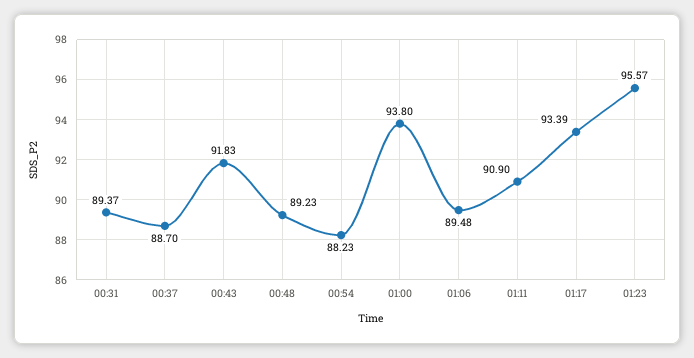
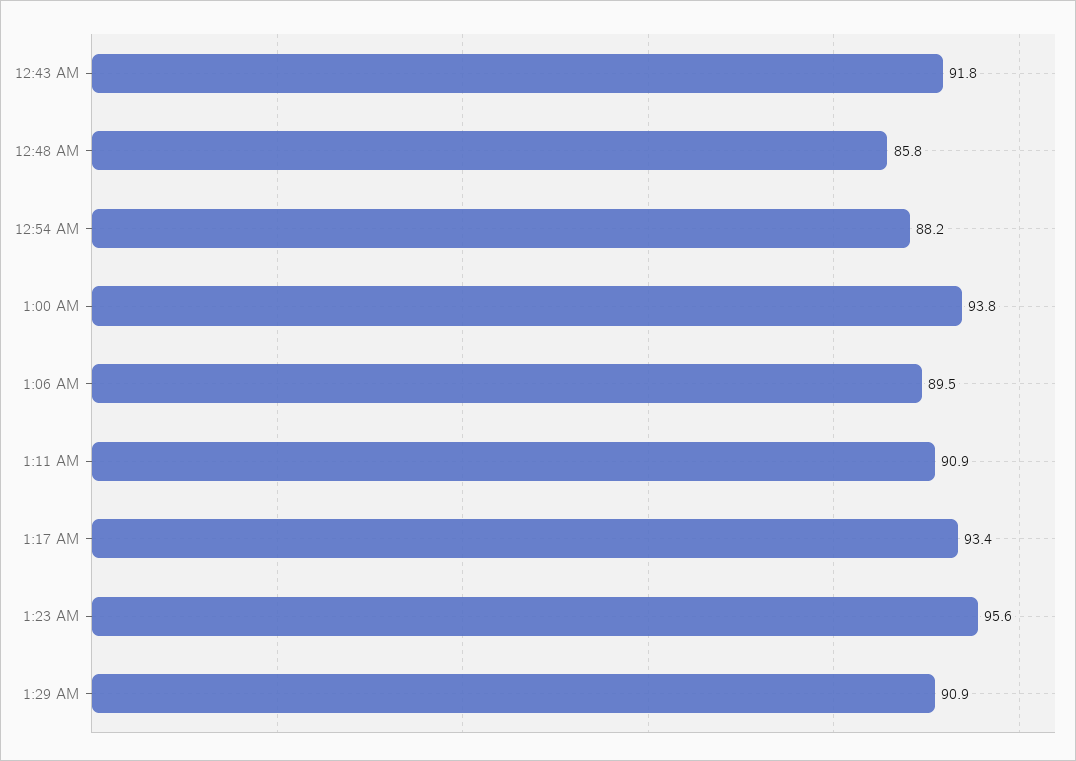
00:31: 89.37 -> none
00:37: 88.7 -> none
00:48: 89.23 -> 85.8
1:29 AM: none -> 90.9

